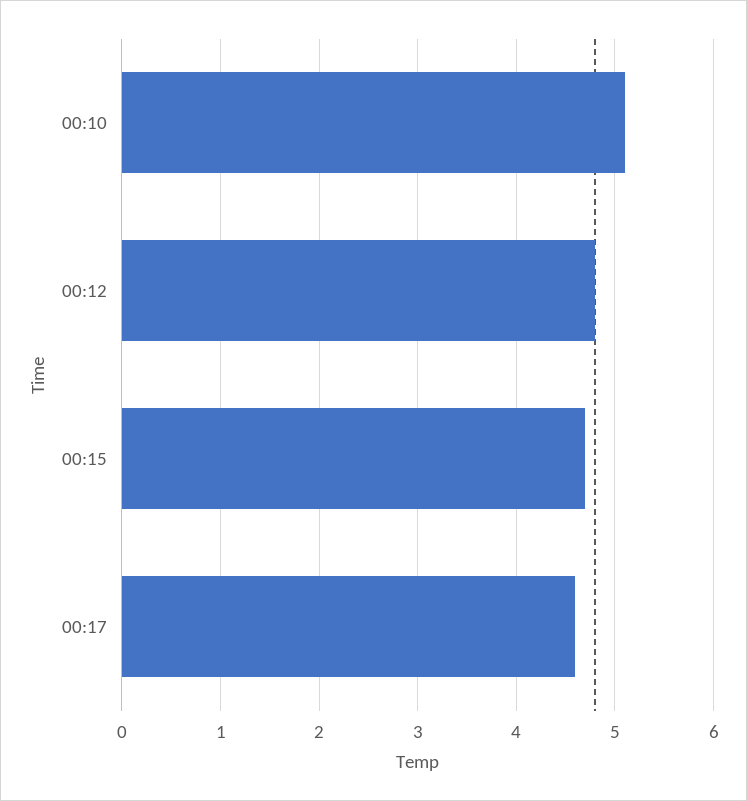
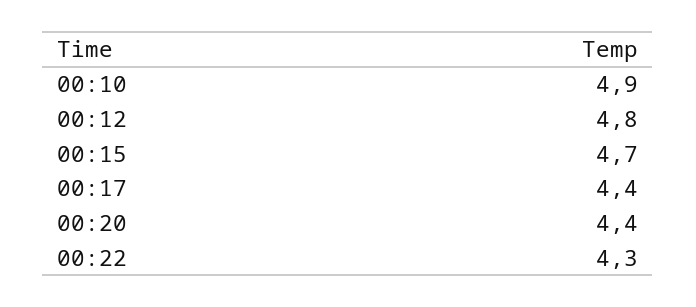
00:10: 5.1 -> 4.9
00:17: 4.6 -> 4.4
00:20: none -> 4.4
00:22: none -> 4.3

